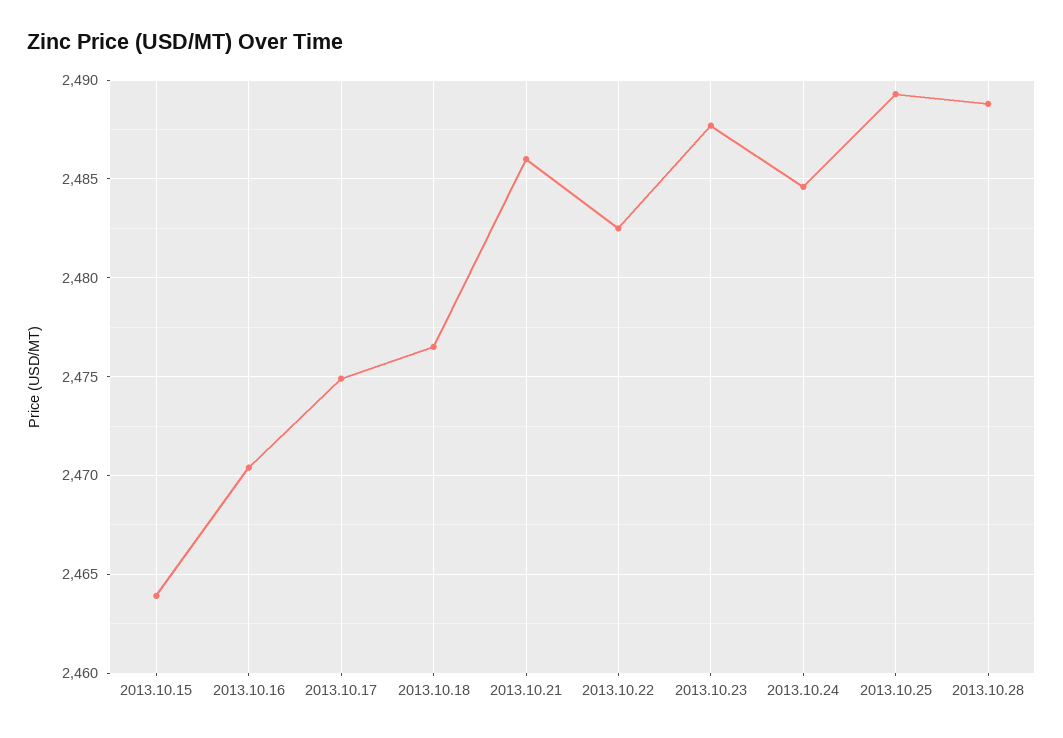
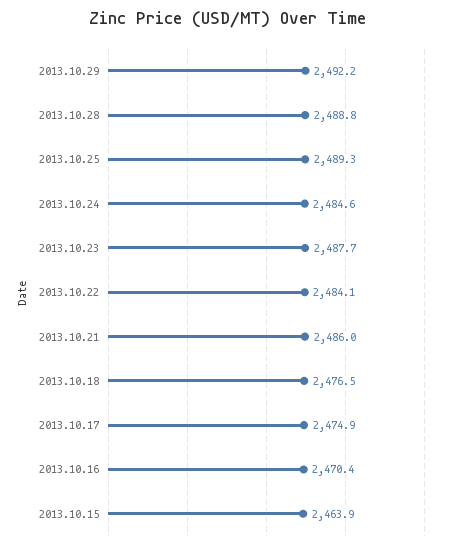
2013.10.22: 2482.5 -> 2484.1
2013.10.29: none -> 2492.2

